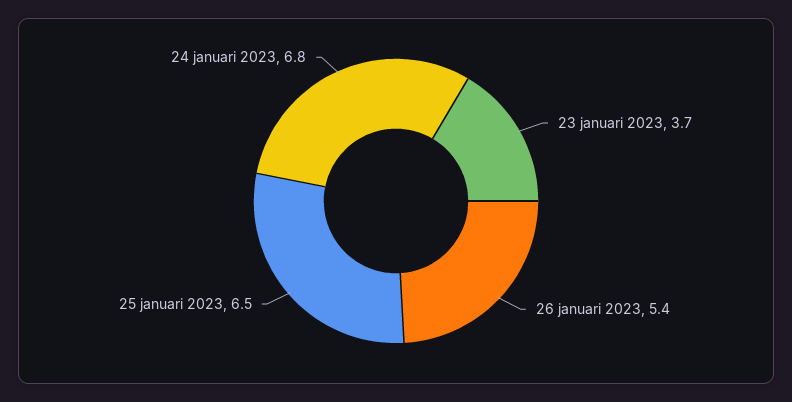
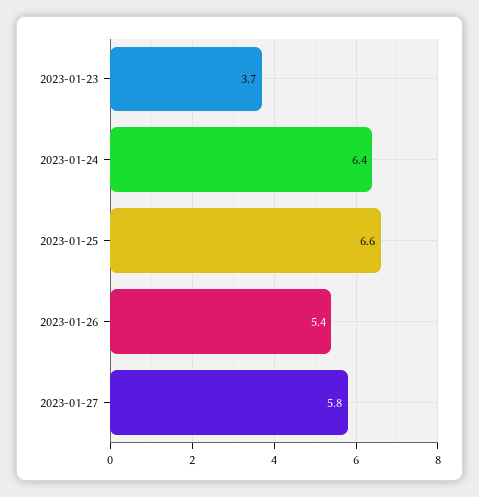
25 januari 2023: 6.5 -> 6.6
24 januari 2023: 6.8 -> 6.4
2023-01-27: none -> 5.8

